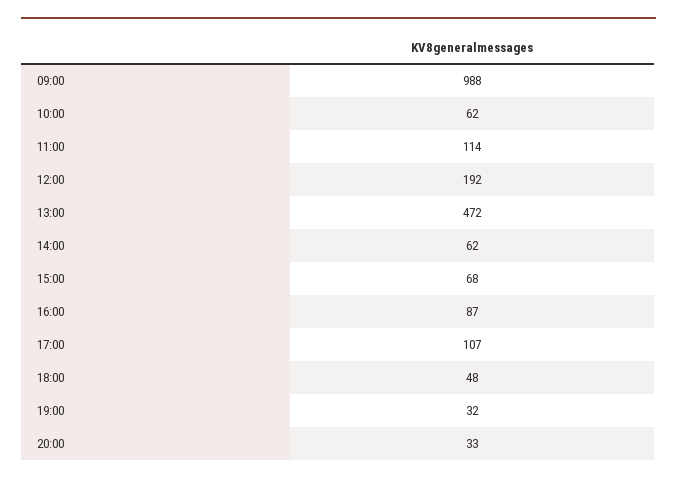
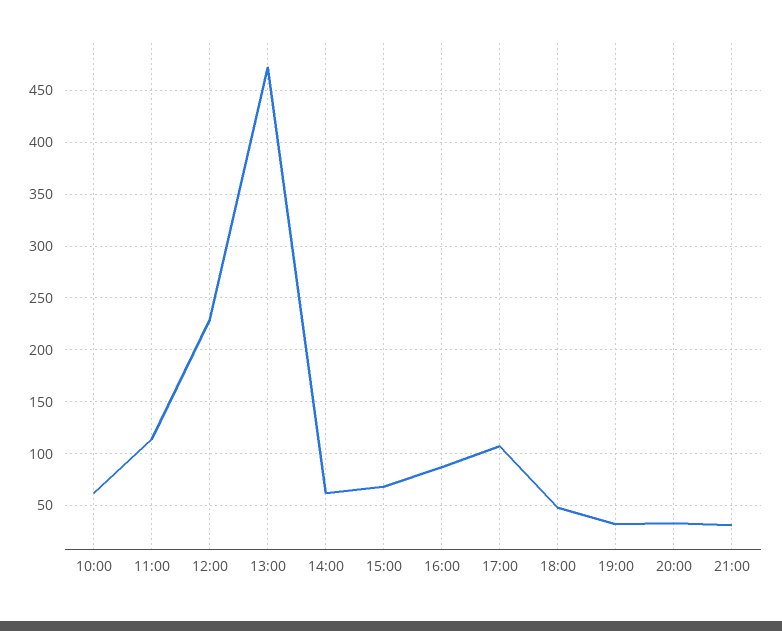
09:00: 988 -> none
12:00: 192 -> 230
21:00: none -> 30

